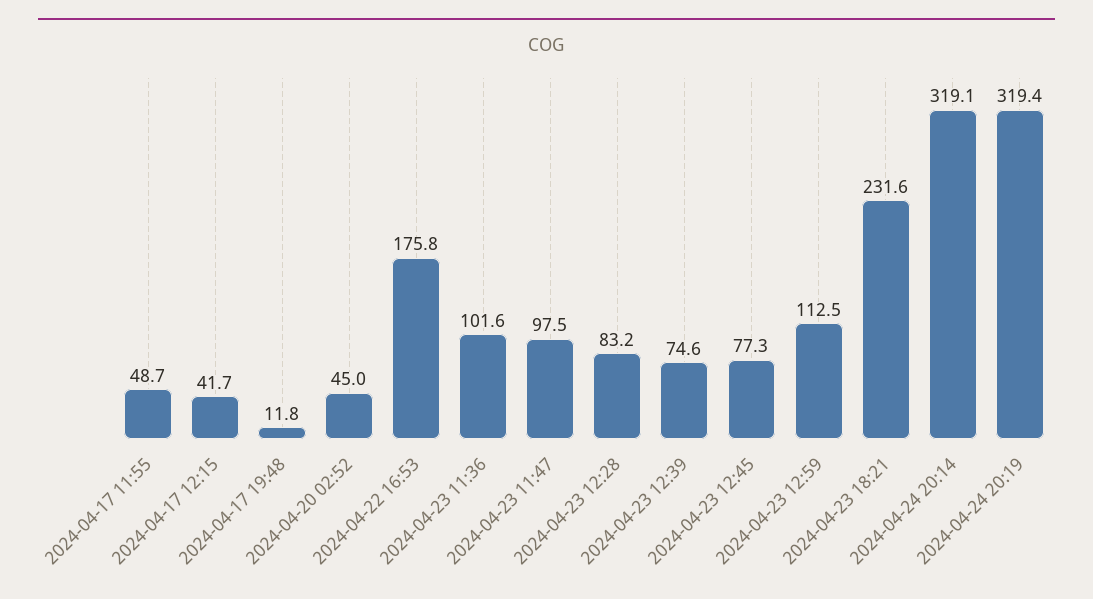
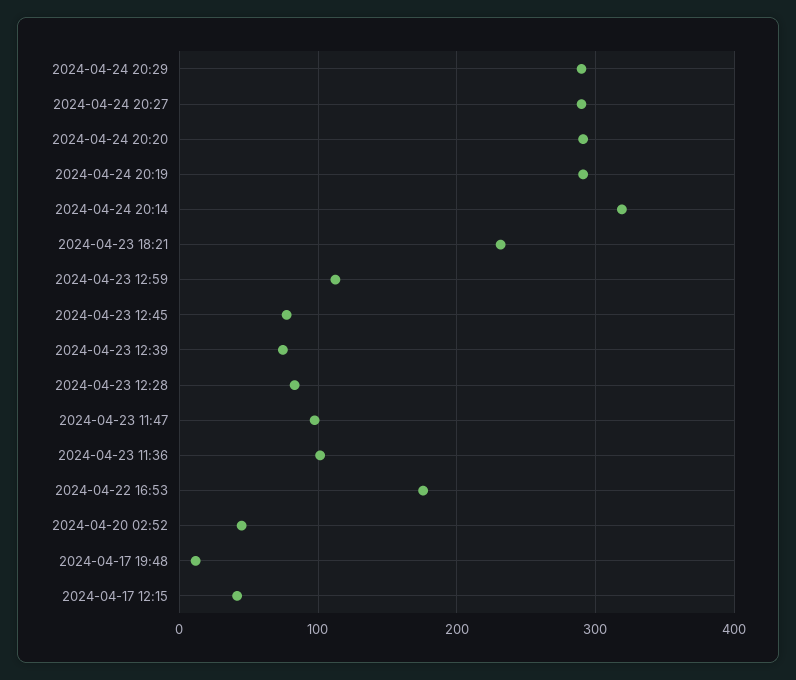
2024-04-17 11:55: 48.7 -> none
2024-04-24 20:19: 319.4 -> 290
2024-04-24 20:29: none -> 290
2024-04-24 20:27: none -> 290
2024-04-24 20:20: none -> 290

